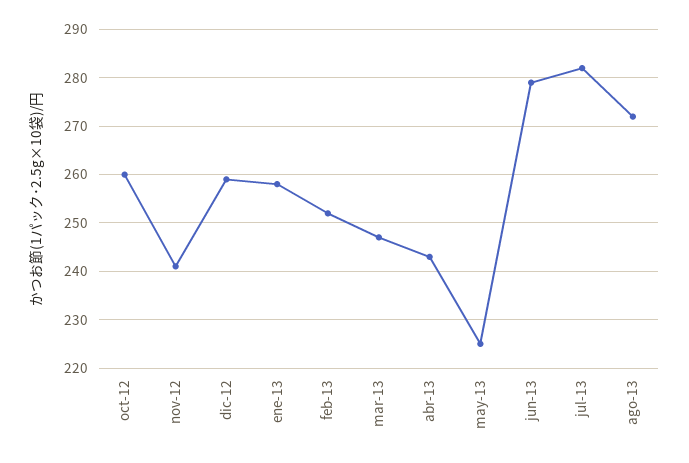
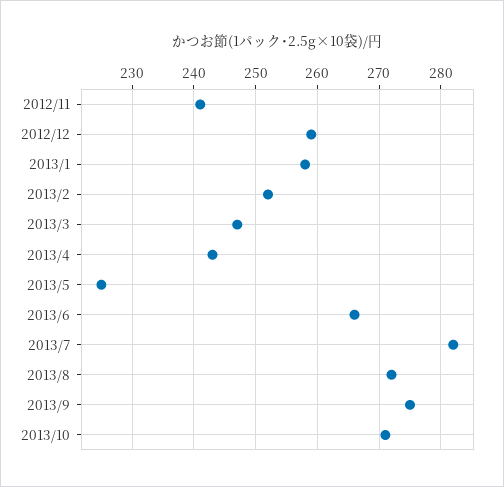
oct-12: 260 -> none
jun-13: 280 -> 266
2013/9: none -> 275
2013/10: none -> 271

